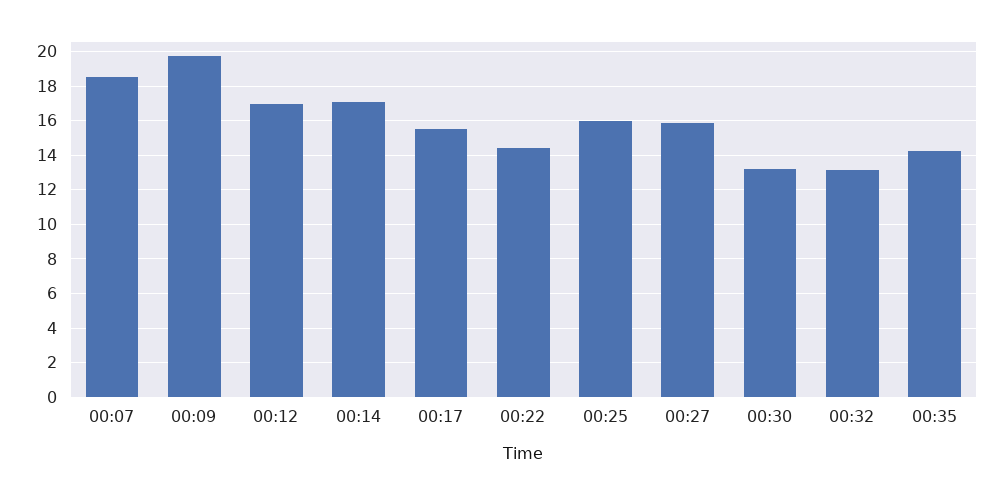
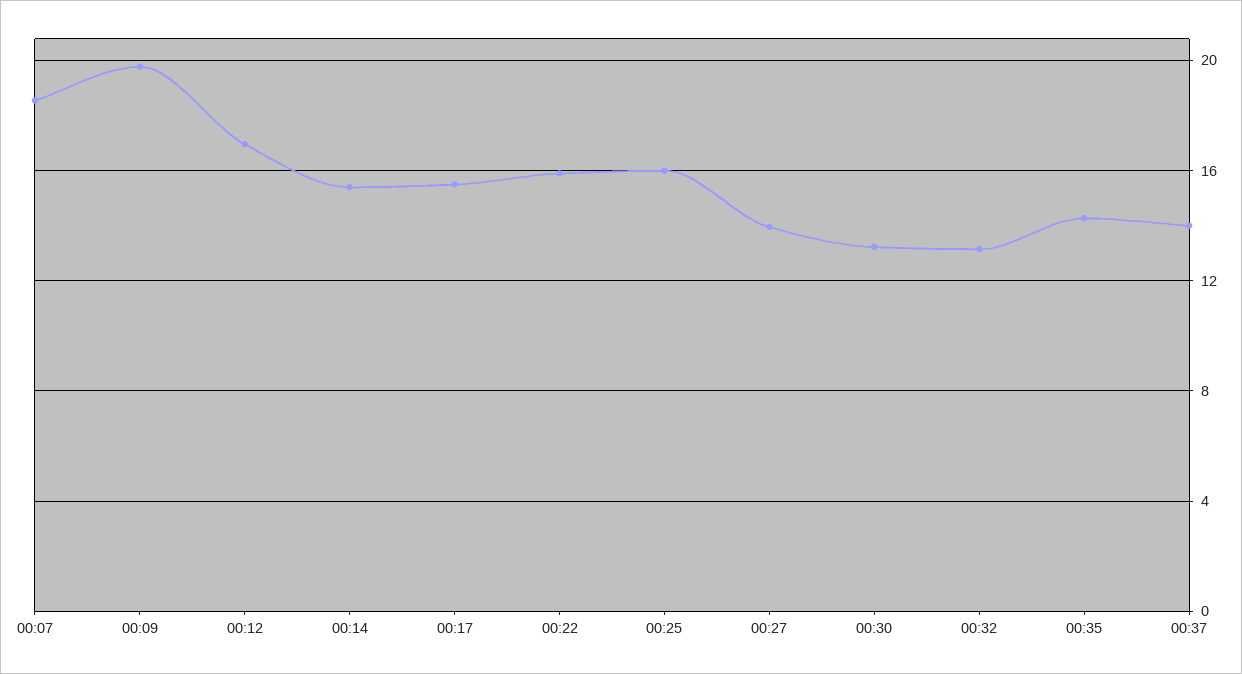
00:14: 17 -> 15.5
00:22: 14.5 -> 16
00:27: 16 -> 14
00:37: none -> 14

